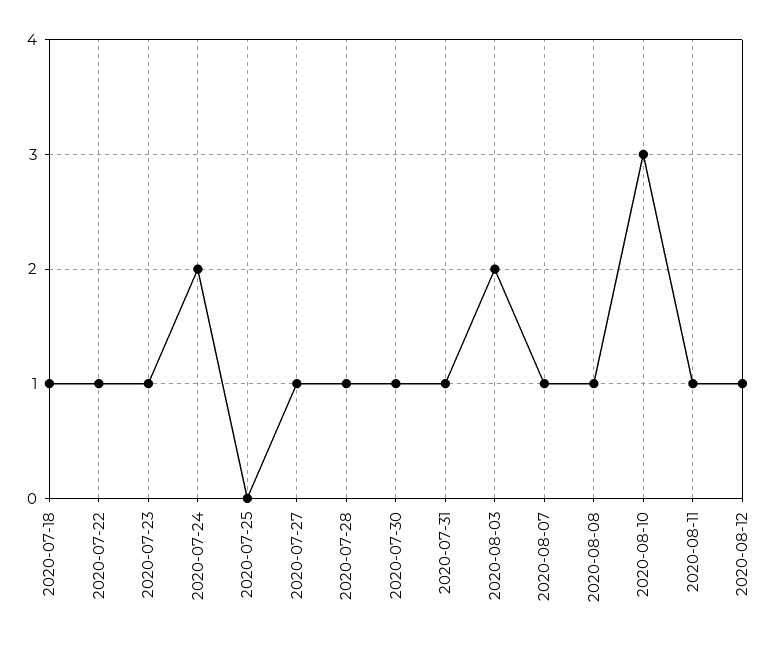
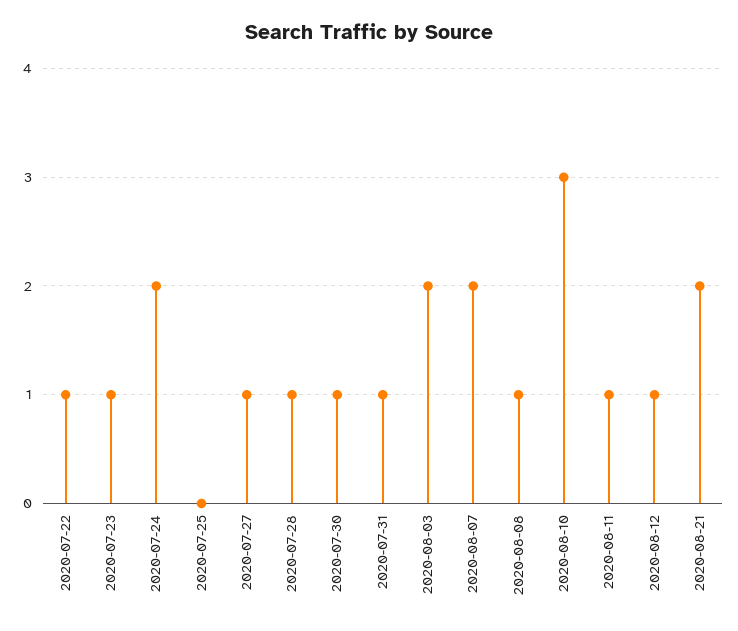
2020-07-18: 1 -> none
2020-08-07: 1 -> 2
2020-08-21: none -> 2

